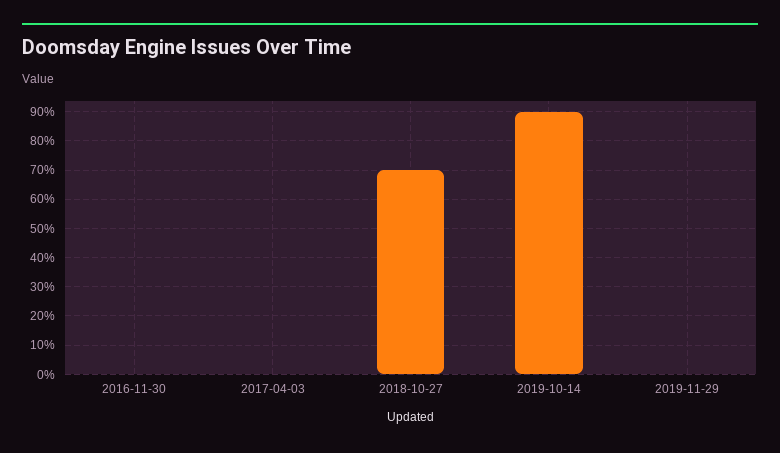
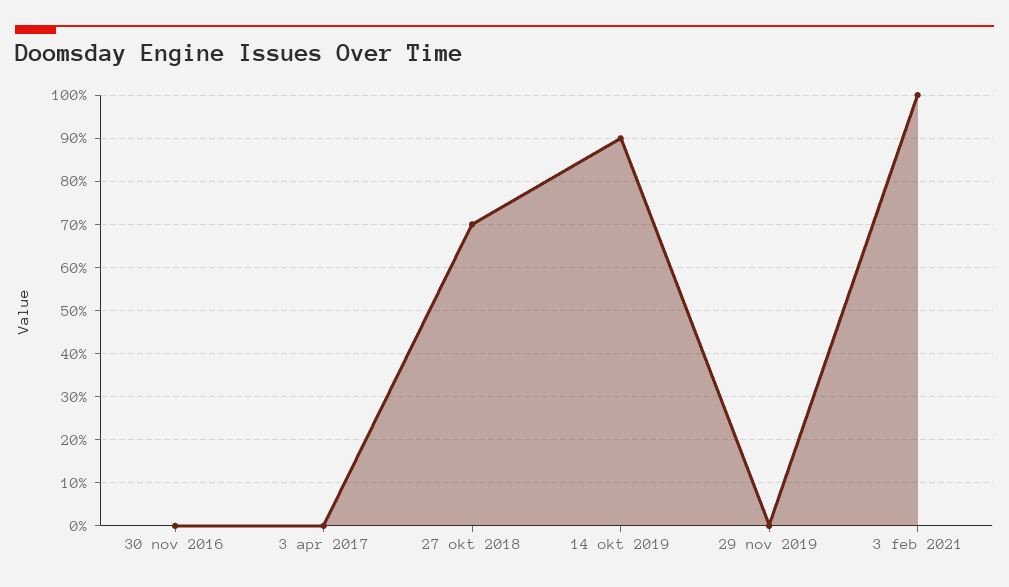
3 feb 2021: none -> 100

